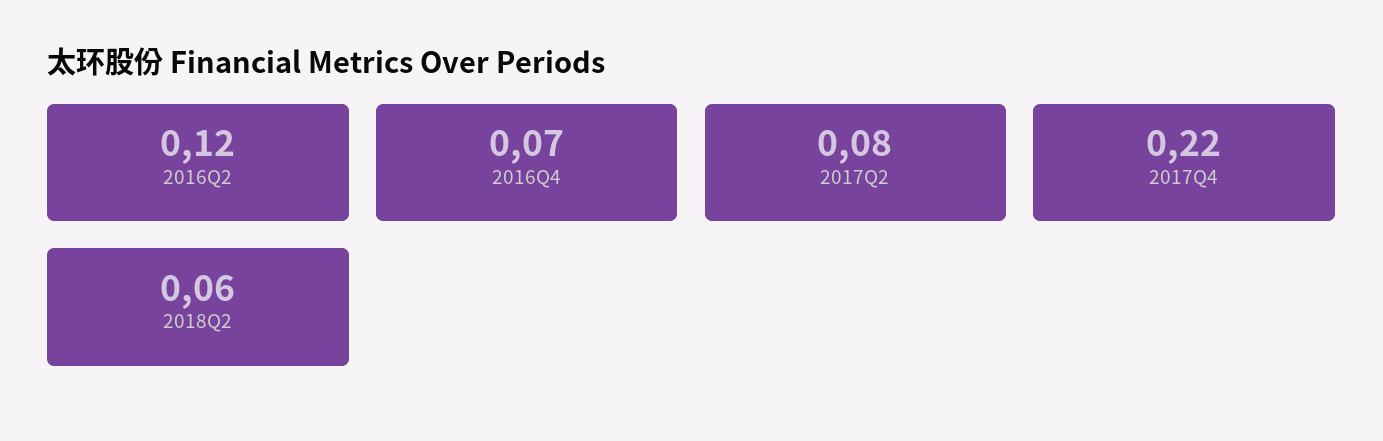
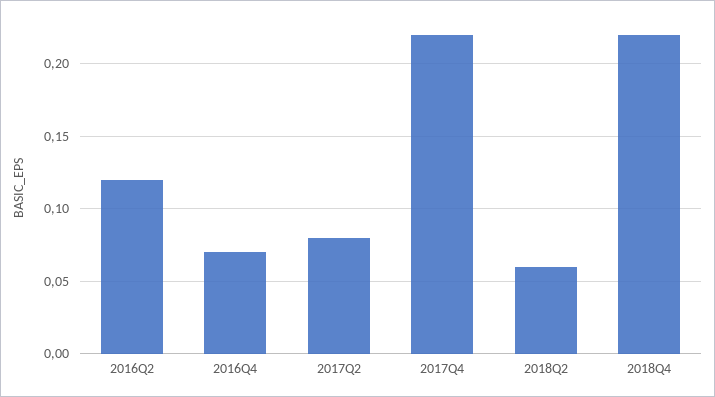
2018Q4: none -> 0.22

